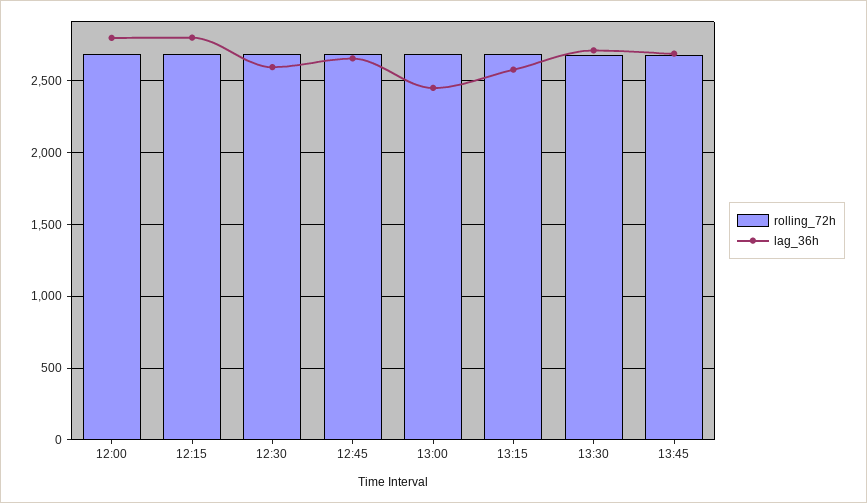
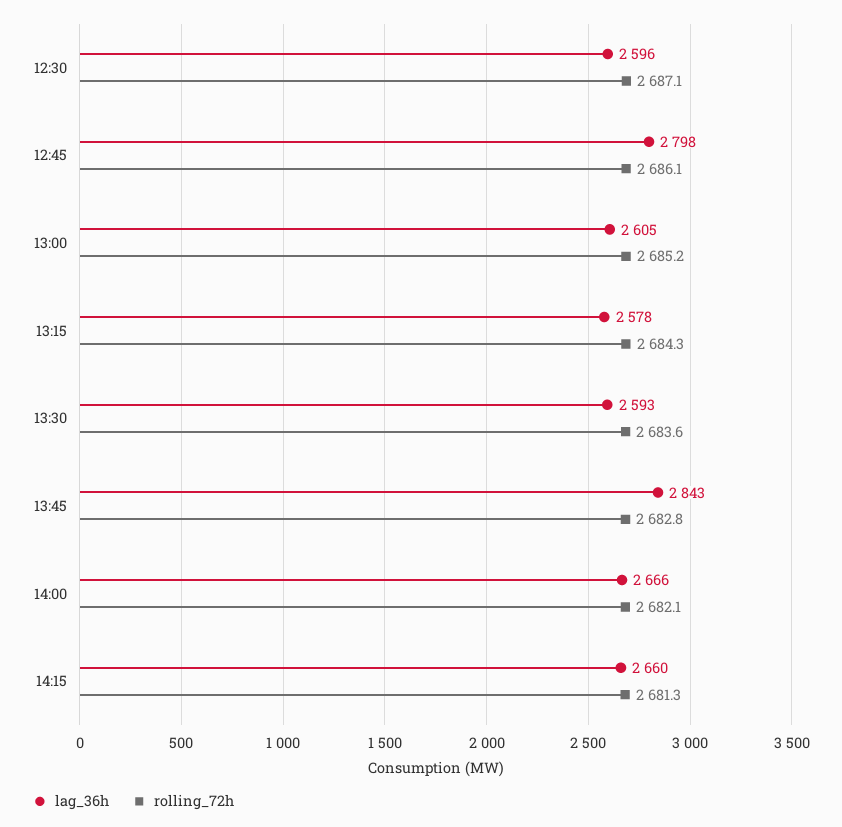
rolling_72h, 12:00: 2700 -> none
lag_36h, 12:00: 2800 -> none
rolling_72h, 12:15: 2700 -> none
lag_36h, 12:15: 2800 -> none
lag_36h, 12:45: 2650 -> 2798
lag_36h, 13:00: 2450 -> 2605
lag_36h, 13:30: 2700 -> 2593
lag_36h, 13:45: 2700 -> 2843
lag_36h, 14:00: none -> 2666
rolling_72h, 14:00: none -> 2682.1
lag_36h, 14:15: none -> 2660
rolling_72h, 14:15: none -> 2681.3

